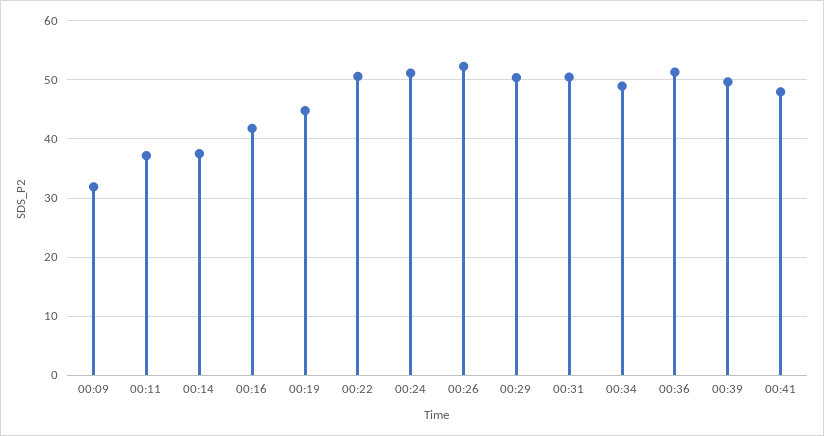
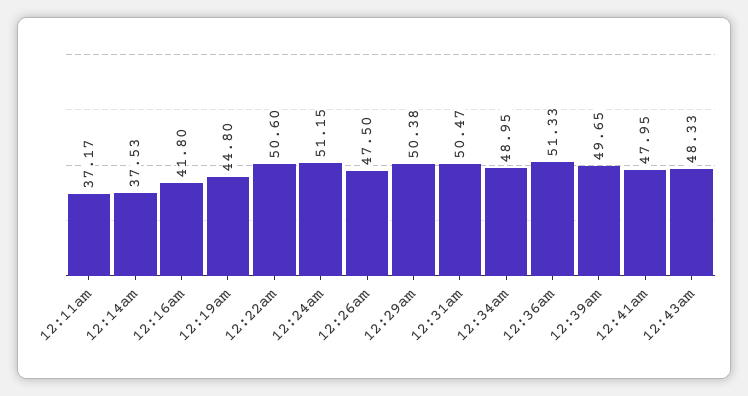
00:09: 32 -> none
00:26: 52 -> 47.5
12:43am: none -> 48.33

